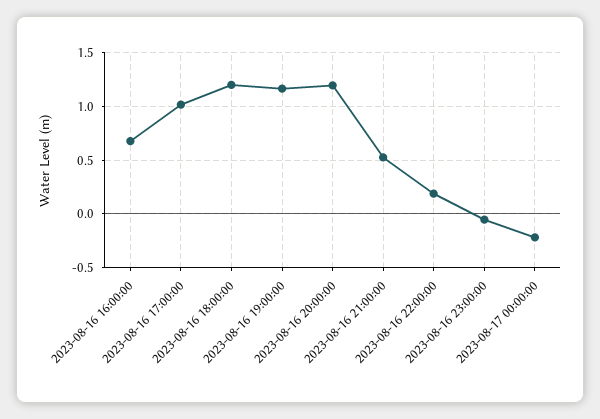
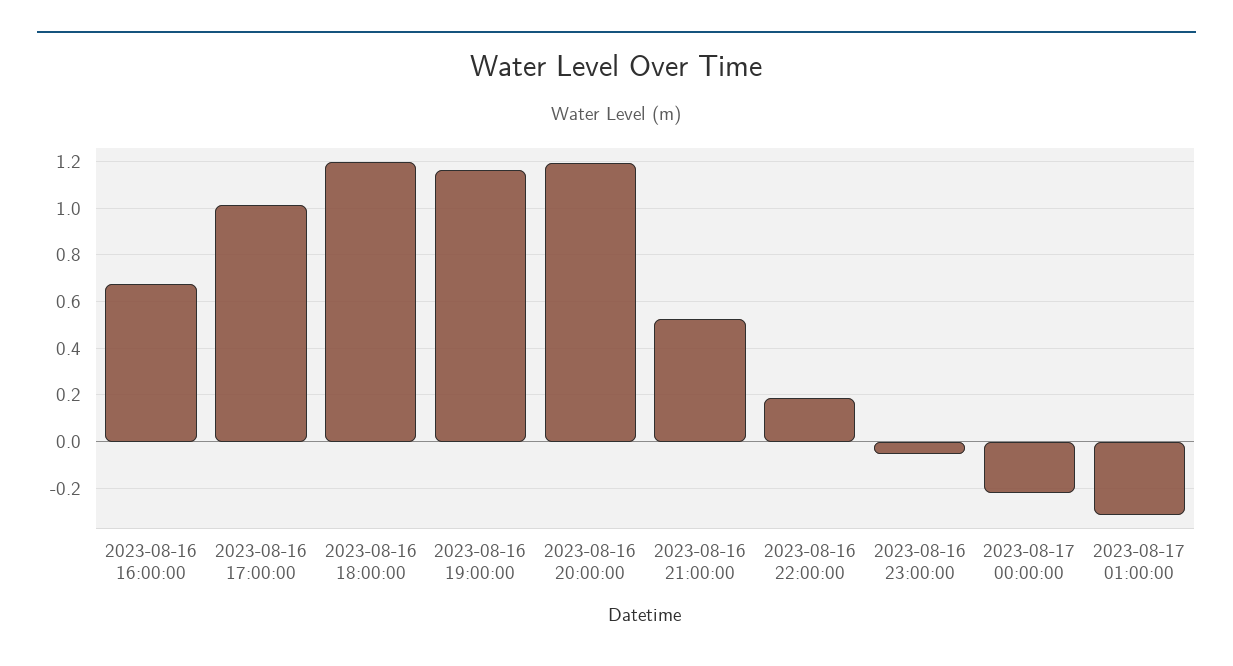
2023-08-17 01:00:00: none -> -0.3

